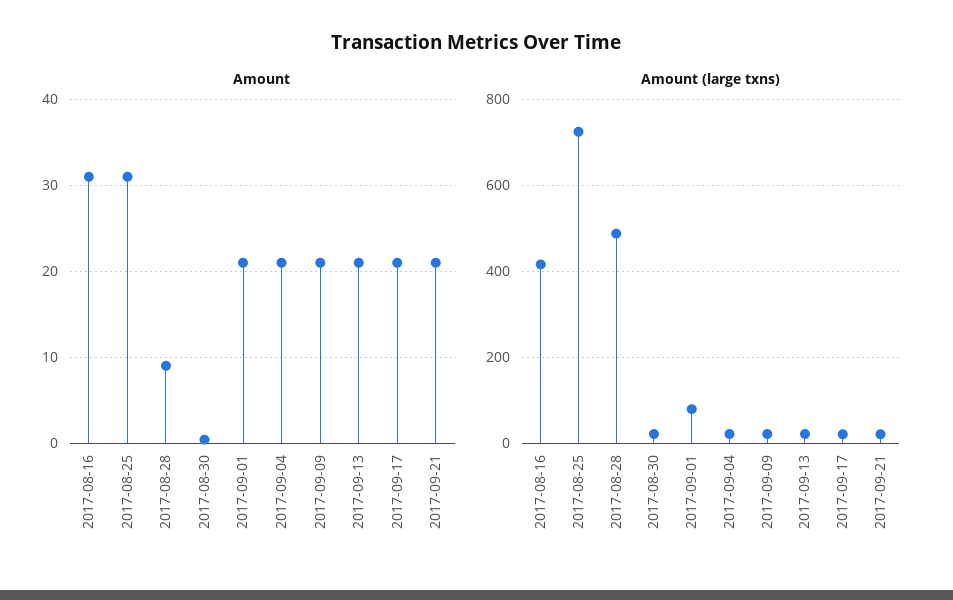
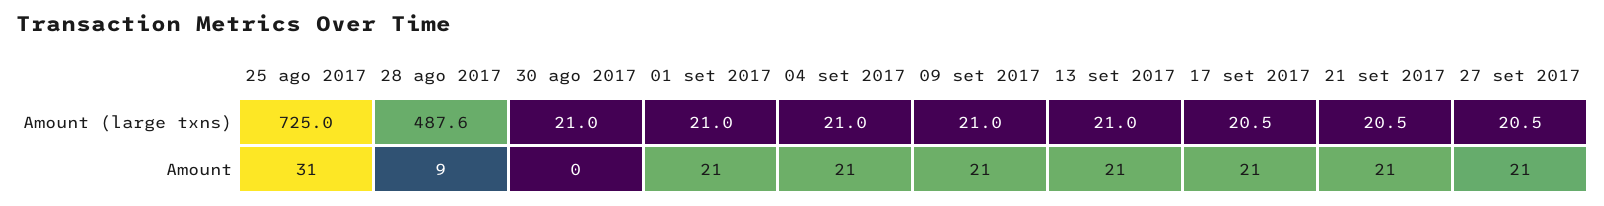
Amount, 2017-08-16: 31 -> none
Amount (large txns), 2017-08-16: 420 -> none
Amount (large txns), 2017-09-01: 80 -> 21
Amount (large txns), 27 set 2017: none -> 20.5
Amount, 27 set 2017: none -> 21

